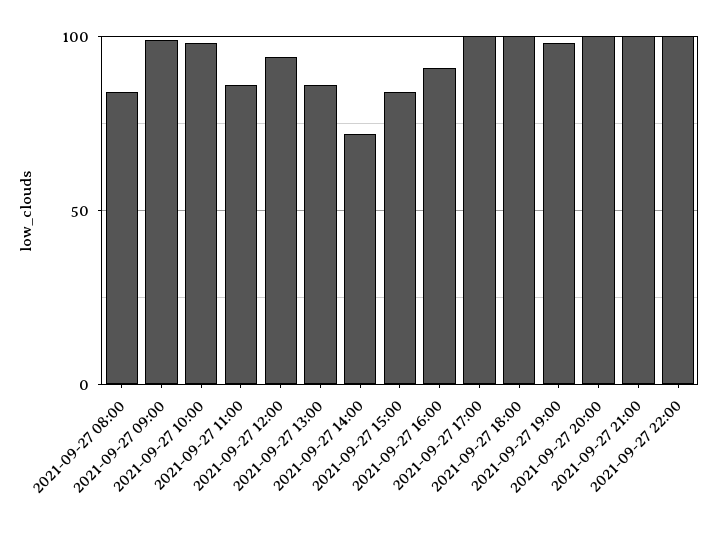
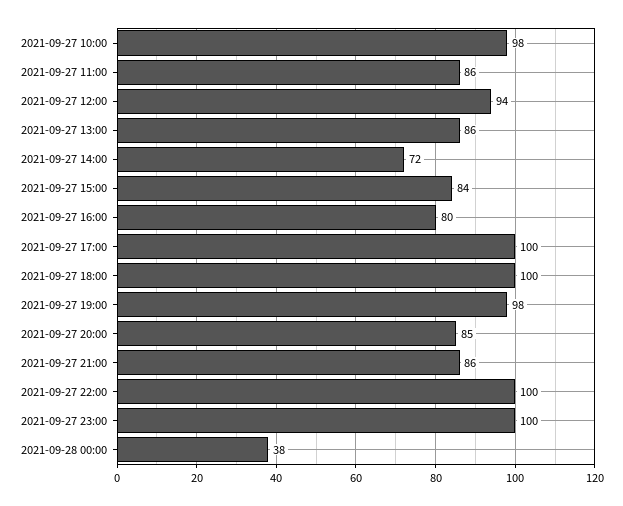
2021-09-27 08:00: 85 -> none
2021-09-27 09:00: 100 -> none
2021-09-27 16:00: 90 -> 80
2021-09-27 20:00: 100 -> 85
2021-09-27 21:00: 100 -> 86
2021-09-27 23:00: none -> 100
2021-09-28 00:00: none -> 38

